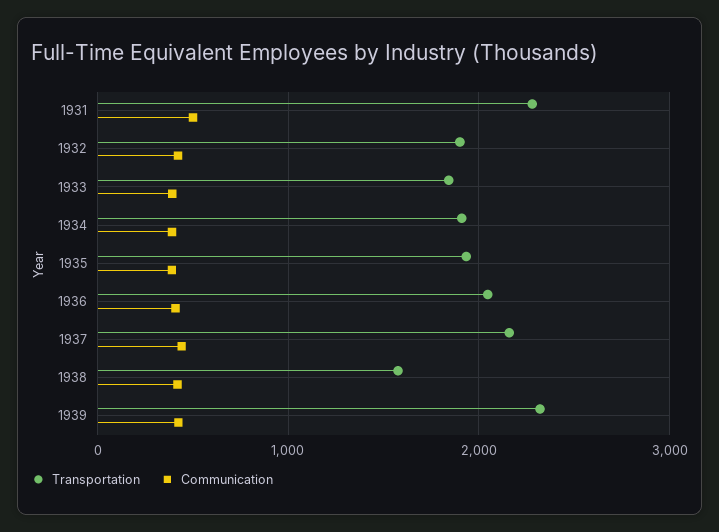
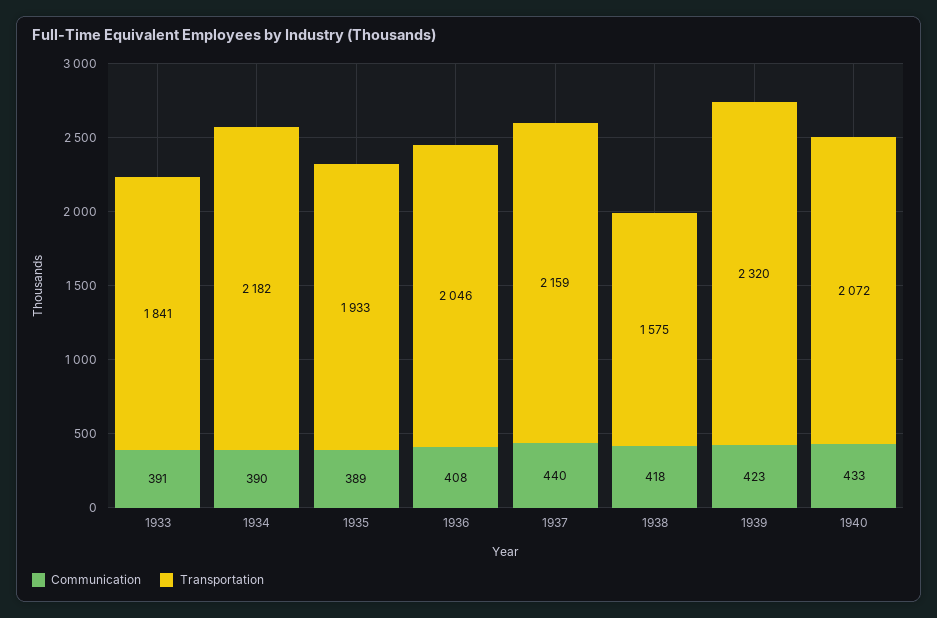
Transportation, 1931: 2300 -> none
Communication, 1931: 500 -> none
Transportation, 1932: 1900 -> none
Communication, 1932: 400 -> none
Transportation, 1934: 1900 -> 2182
Communication, 1940: none -> 433
Transportation, 1940: none -> 2072

